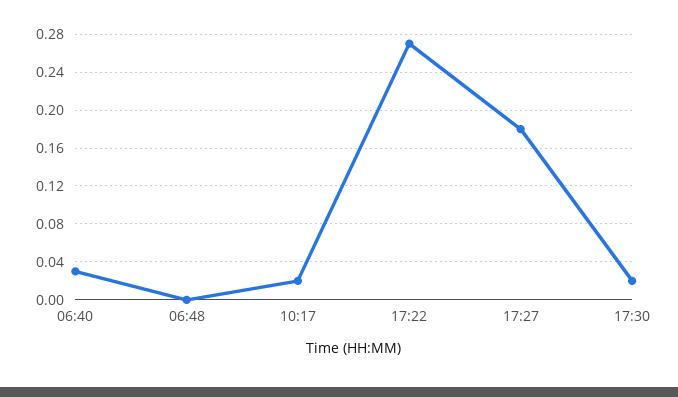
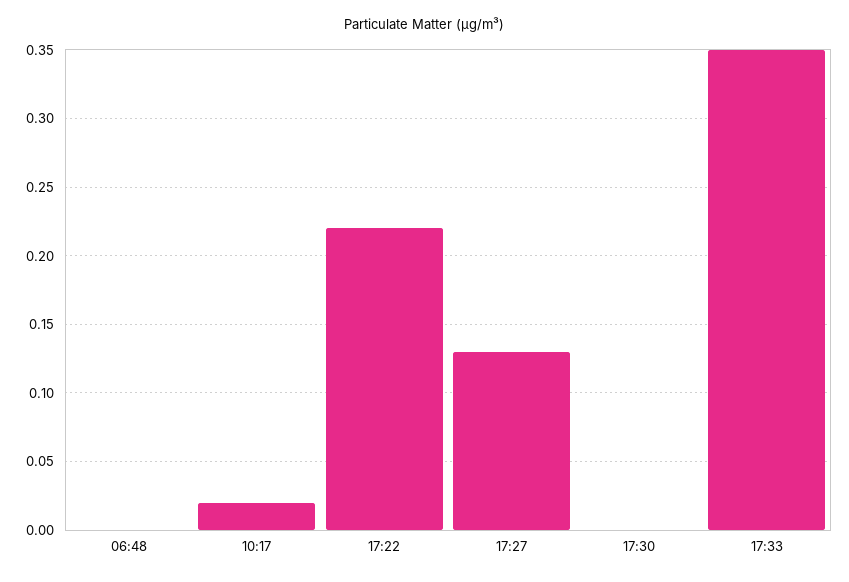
06:40: 0.03 -> none
17:22: 0.27 -> 0.22
17:27: 0.18 -> 0.13
17:30: 0.02 -> 0
17:33: none -> 0.35

